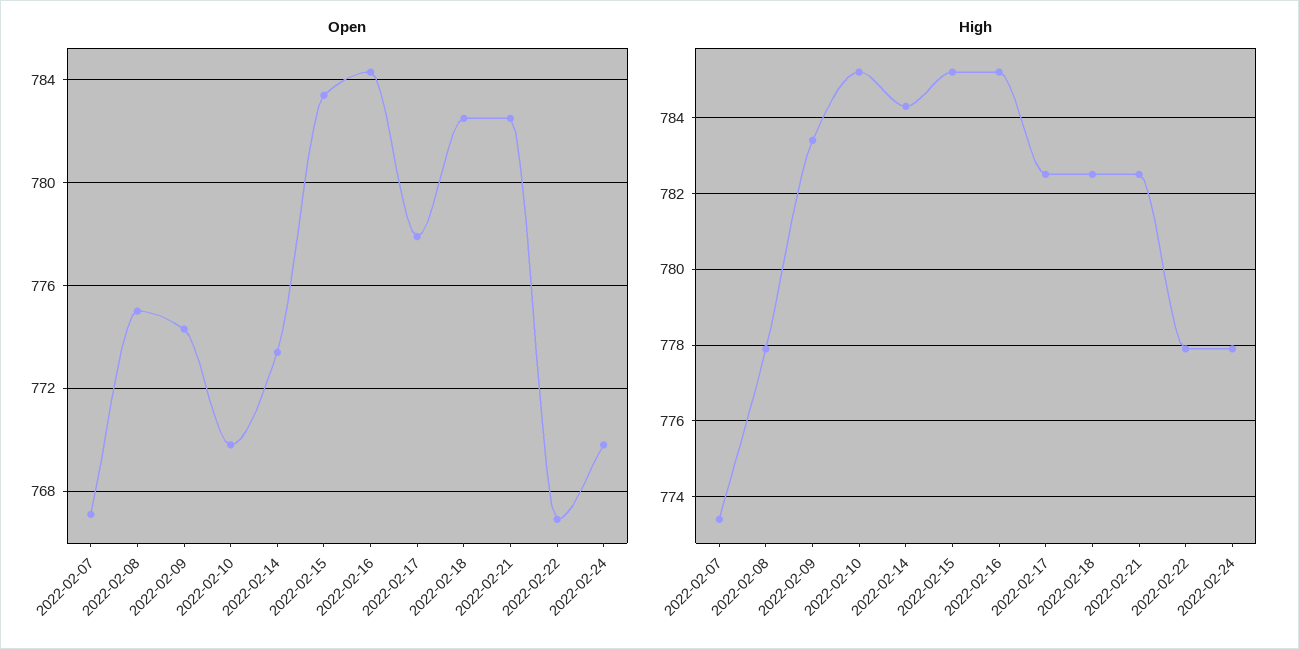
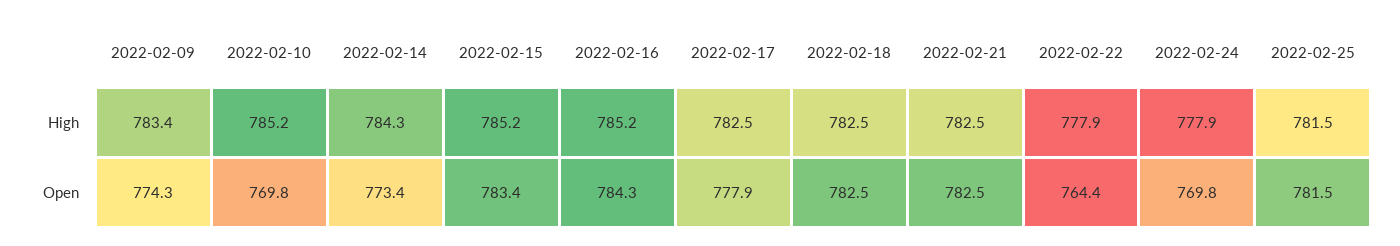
Open, 2022-02-07: 767 -> none
Open, 2022-02-08: 775 -> none
Open, 2022-02-22: 767 -> 764.4
High, 2022-02-07: 773.5 -> none
High, 2022-02-08: 778 -> none
High, 2022-02-25: none -> 781.5
Open, 2022-02-25: none -> 781.5

